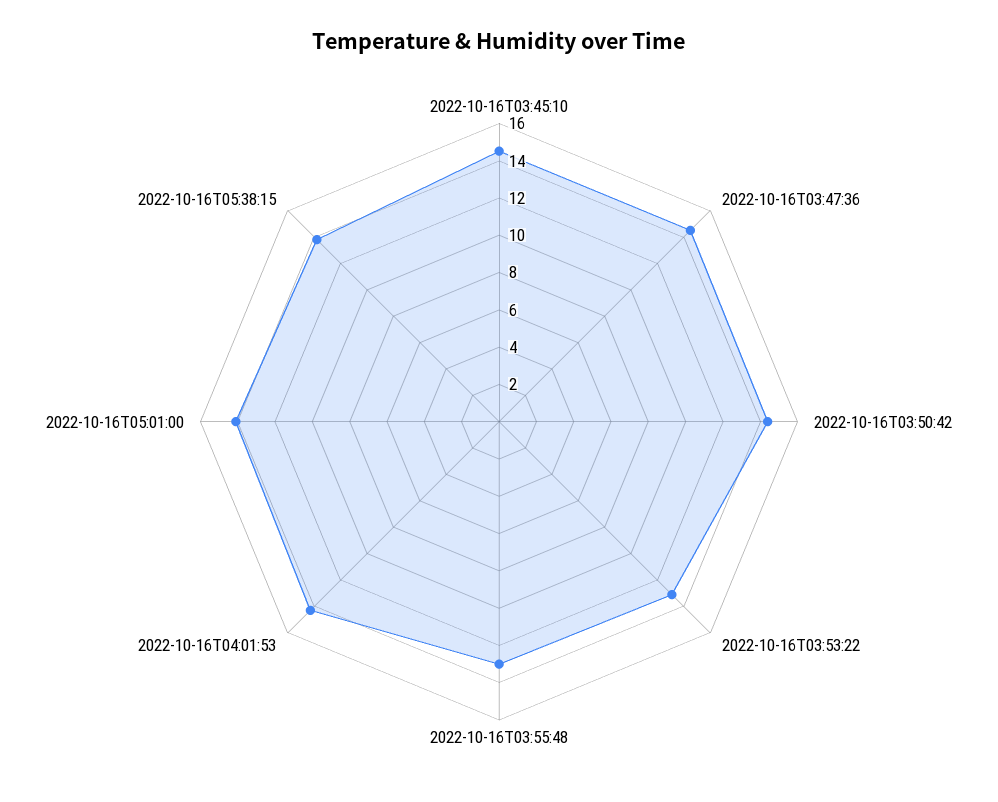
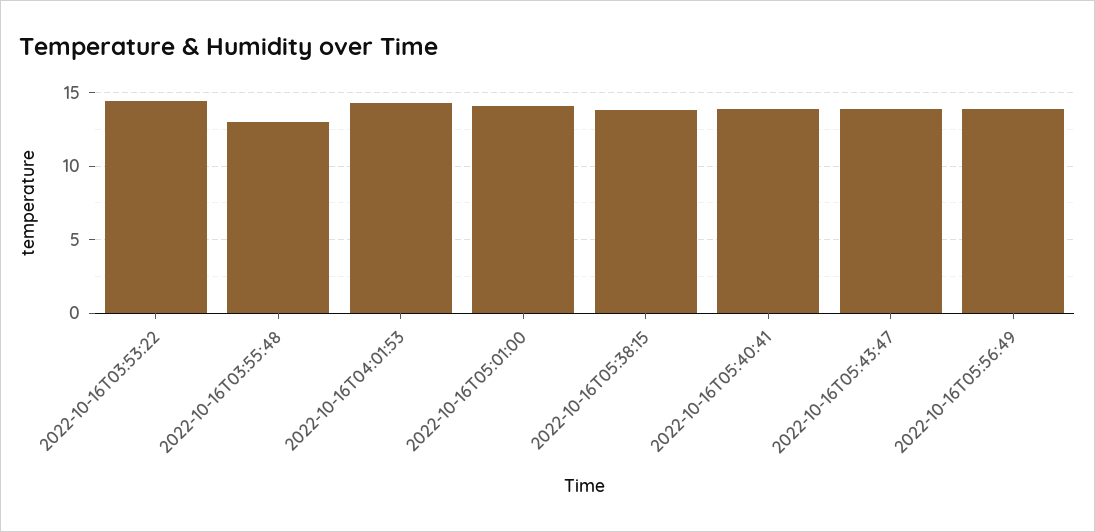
2022-10-16T03:45:10: 14.5 -> none
2022-10-16T03:47:36: 14.5 -> none
2022-10-16T03:50:42: 14.5 -> none
2022-10-16T03:53:22: 13 -> 14.5
2022-10-16T05:40:41: none -> 14
2022-10-16T05:43:47: none -> 14
2022-10-16T05:56:49: none -> 14

